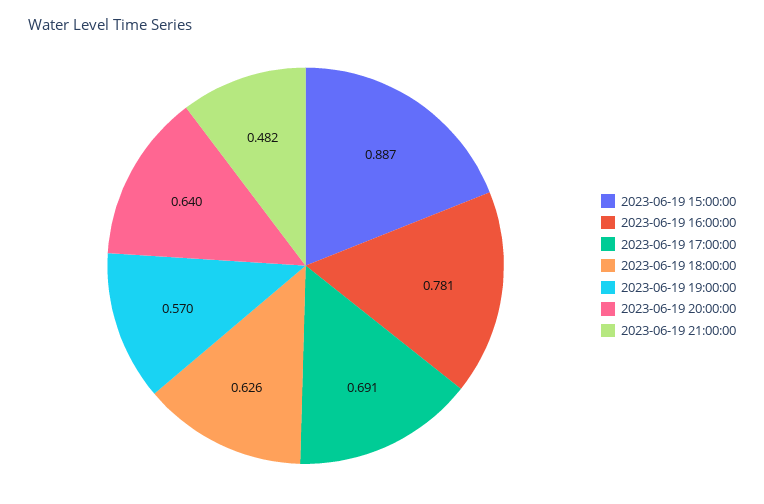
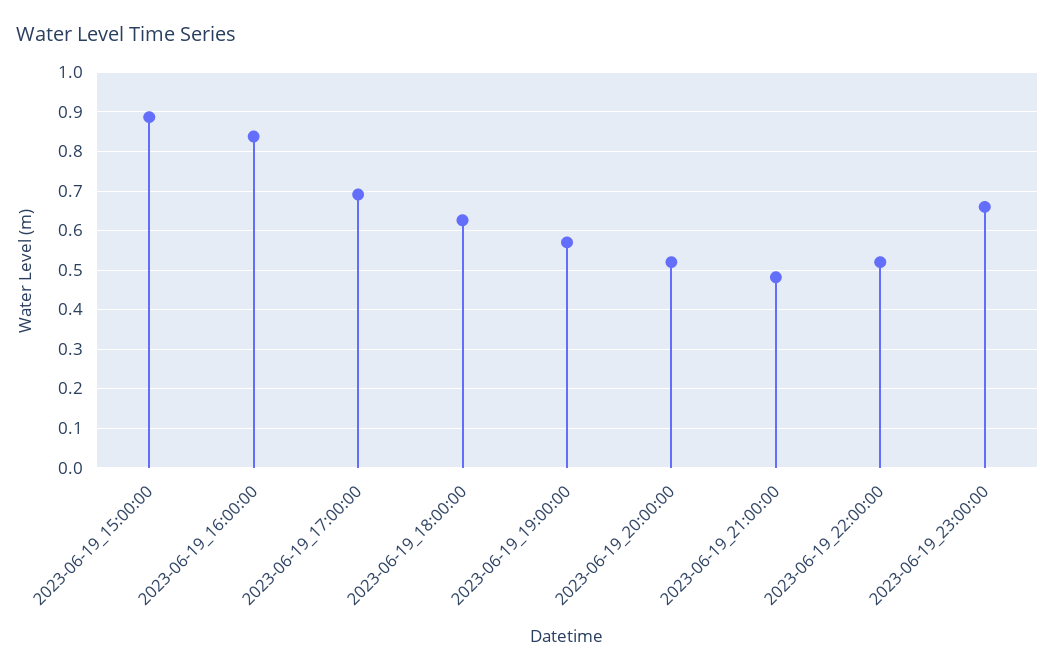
2023-06-19 16:00:00: 0.781 -> 0.84
2023-06-19 20:00:00: 0.64 -> 0.52
2023-06-19_22:00:00: none -> 0.52
2023-06-19_23:00:00: none -> 0.66

